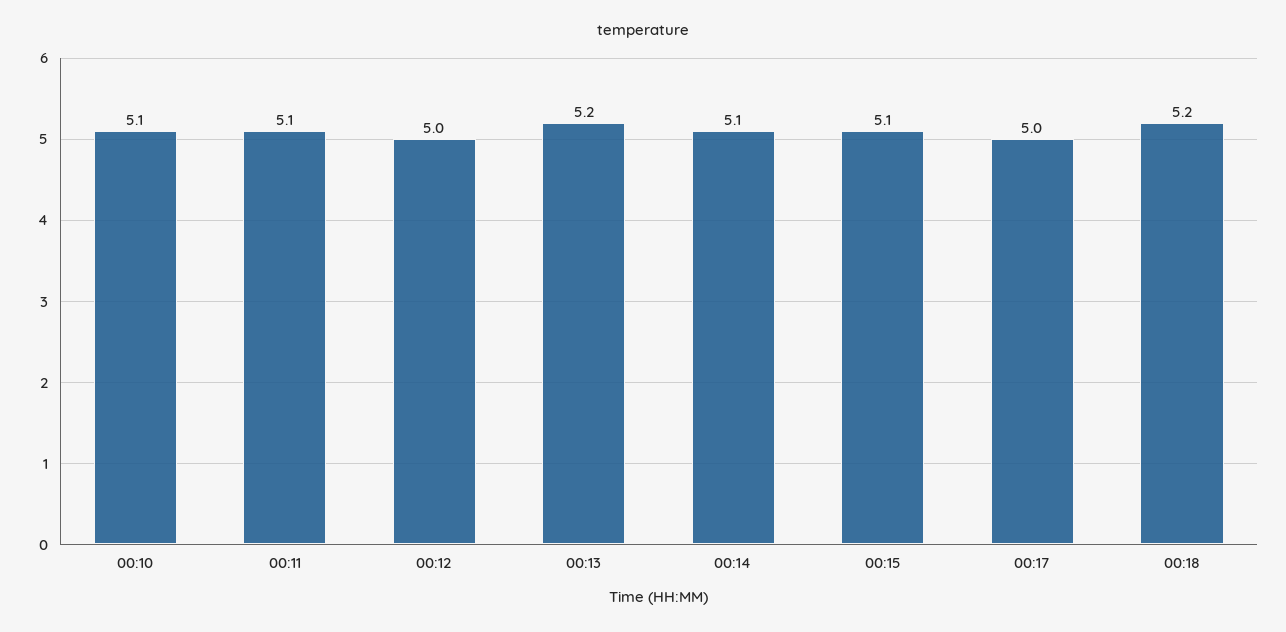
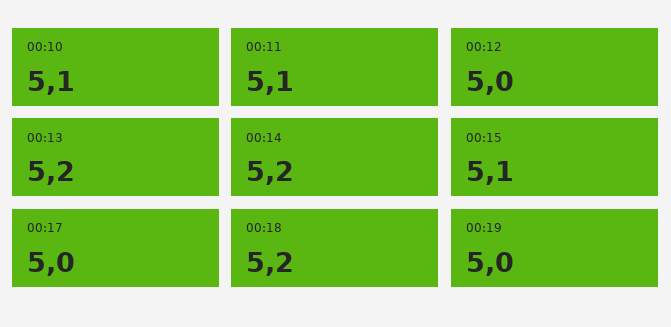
00:14: 5.1 -> 5.2
00:19: none -> 5

